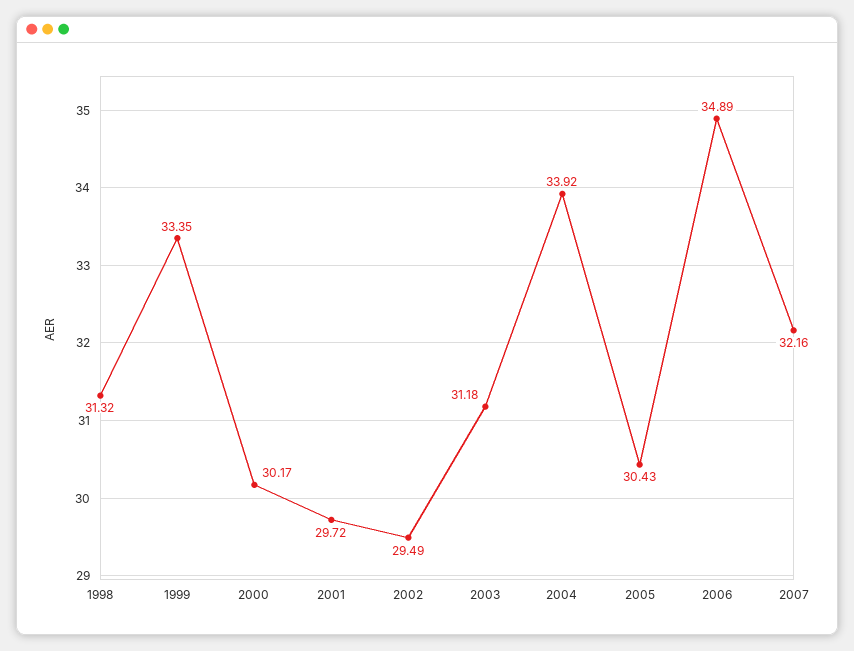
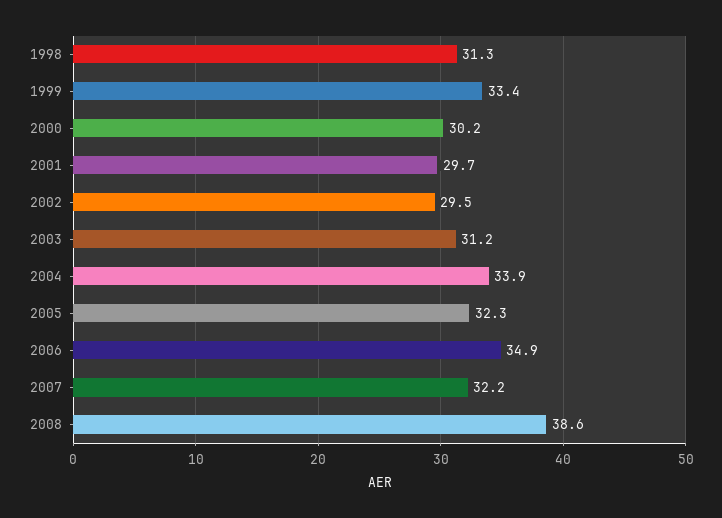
2005: 30.43 -> 32.3
2008: none -> 38.6

